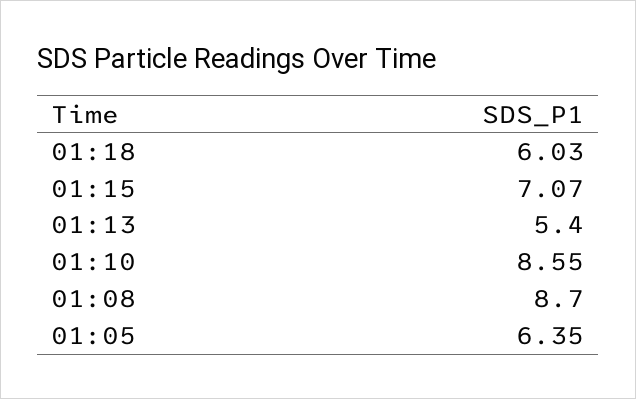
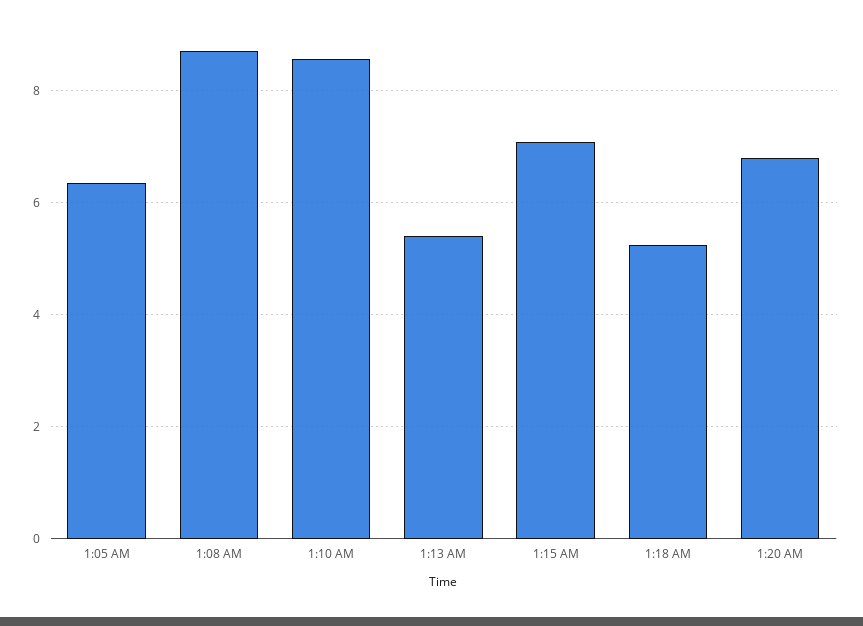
01:18: 6.03 -> 5.2
1:20 AM: none -> 6.8

